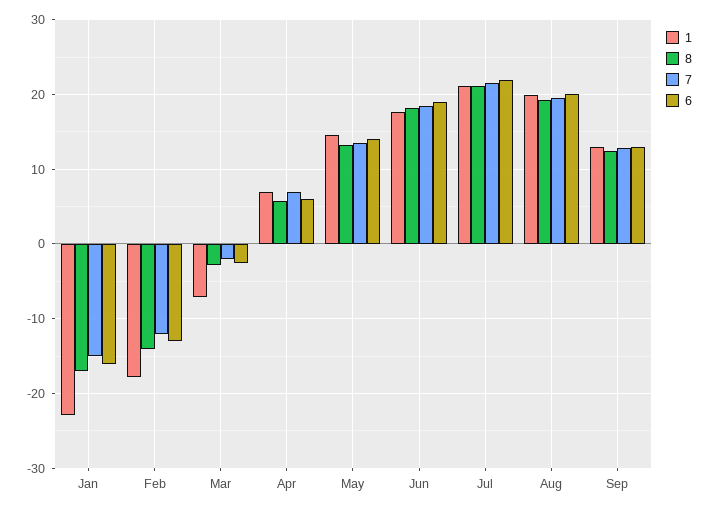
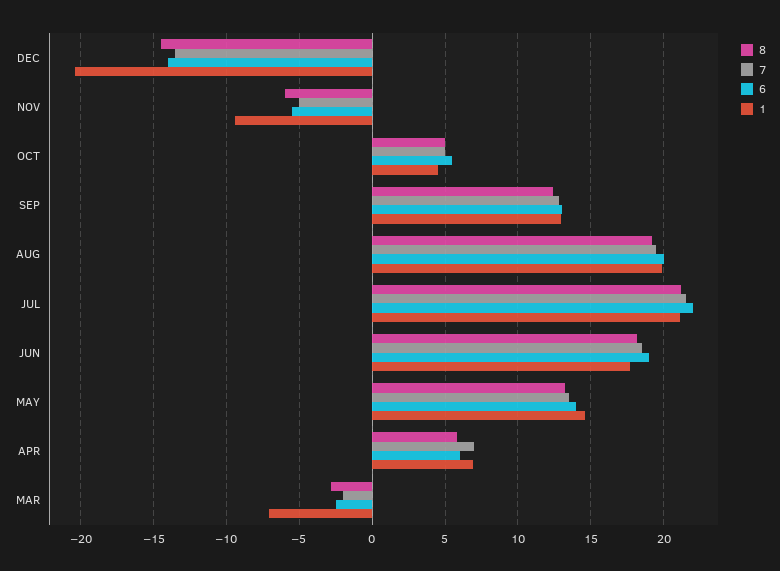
1, Jan: -23 -> none
8, Jan: -17 -> none
7, Jan: -15 -> none
6, Jan: -16 -> none
1, Feb: -18 -> none
8, Feb: -14 -> none
7, Feb: -12 -> none
6, Feb: -13 -> none
8, DEC: none -> -14.5
7, DEC: none -> -13.5
6, DEC: none -> -14
1, DEC: none -> -20.5
8, NOV: none -> -6
7, NOV: none -> -5
6, NOV: none -> -5.5
1, NOV: none -> -9.5
8, OCT: none -> 5
7, OCT: none -> 5
6, OCT: none -> 5.5
1, OCT: none -> 4.5

